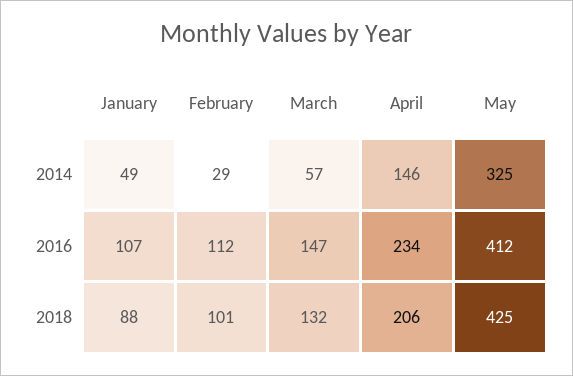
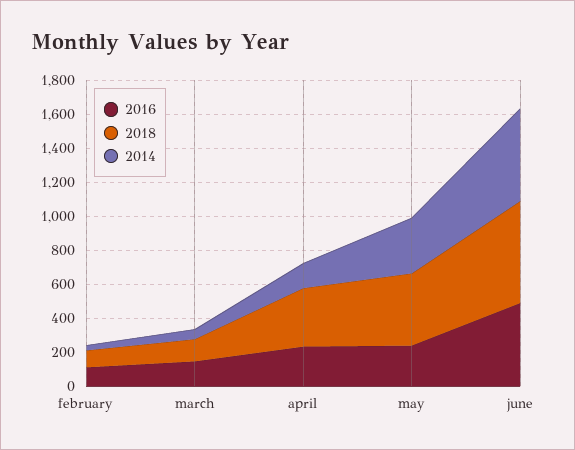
2014, January: 49 -> none
2016, January: 107 -> none
2016, May: 412 -> 250
2018, January: 88 -> none
2018, April: 206 -> 350
2016, june: none -> 500
2018, june: none -> 600
2014, june: none -> 550

